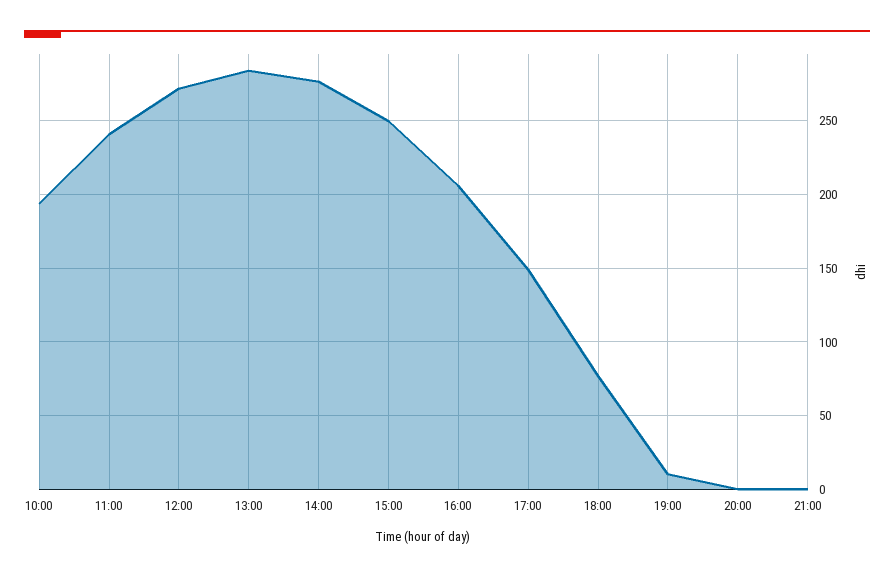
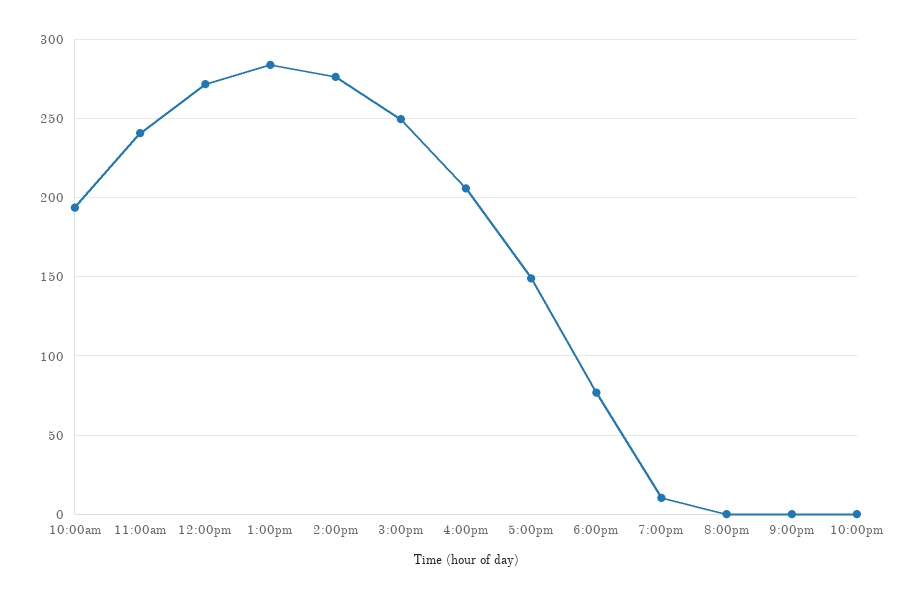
10:00pm: none -> 0

